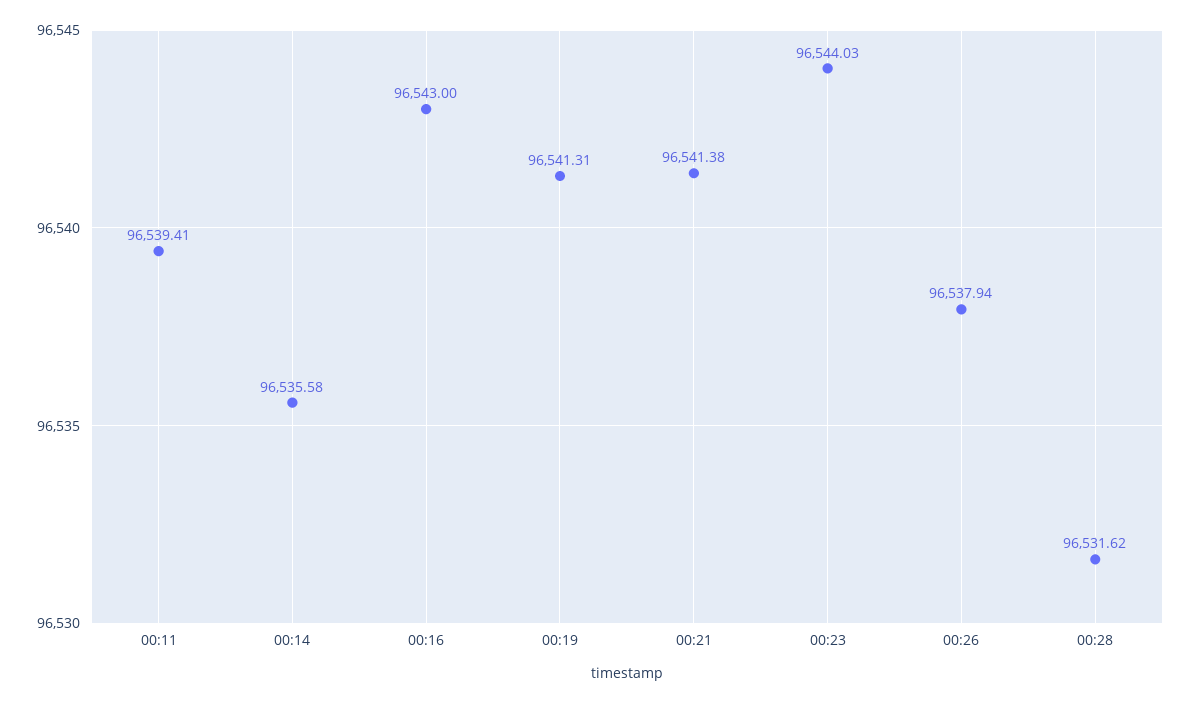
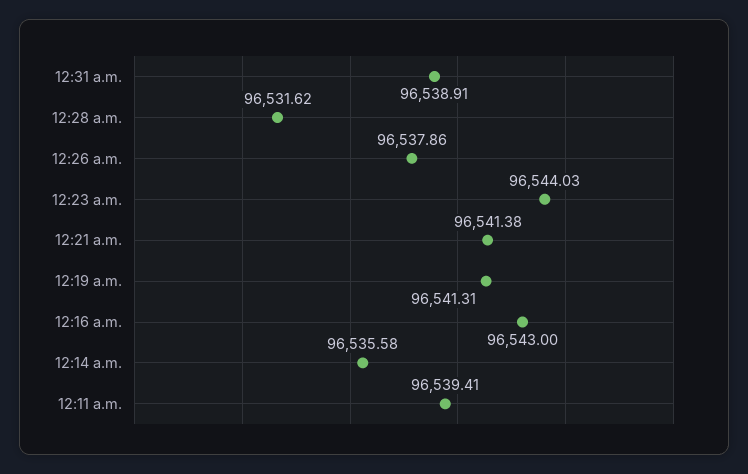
00:26: 96537.94 -> 96537.86
12:31 a.m.: none -> 96538.91

